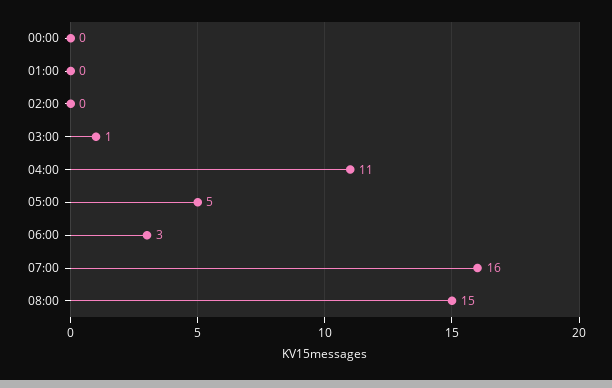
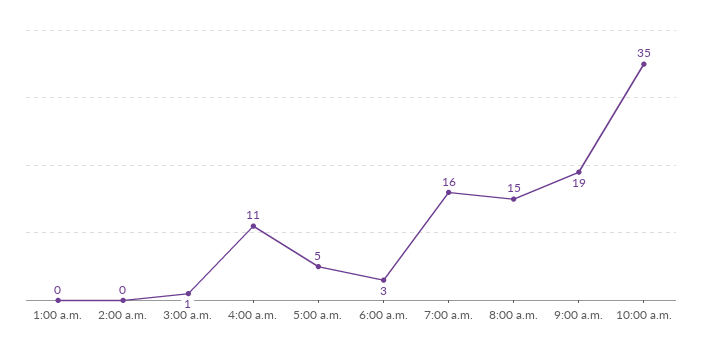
00:00: 0 -> none
9:00 a.m.: none -> 19
10:00 a.m.: none -> 35

